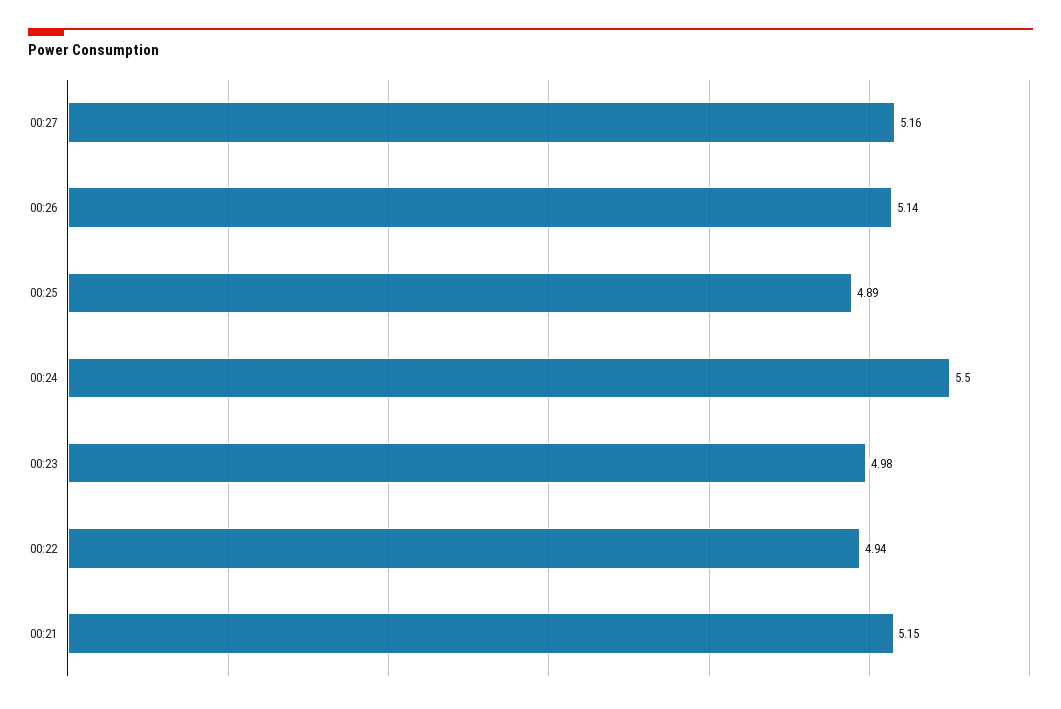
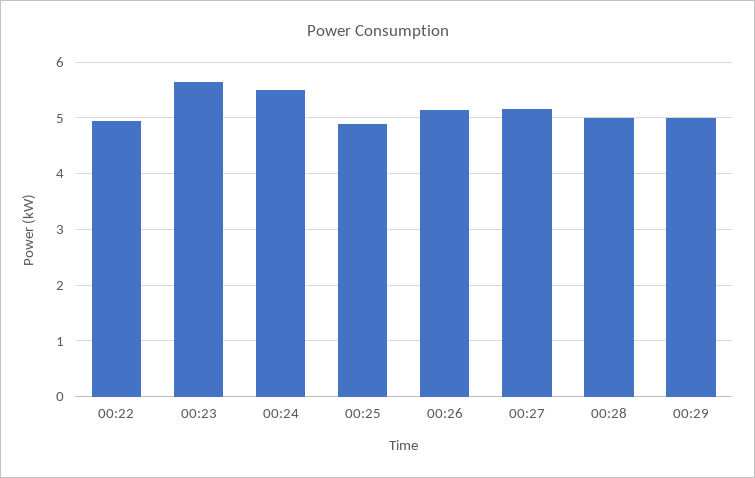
00:23: 4.98 -> 5.6
00:21: 5.15 -> none
00:28: none -> 5
00:29: none -> 5

